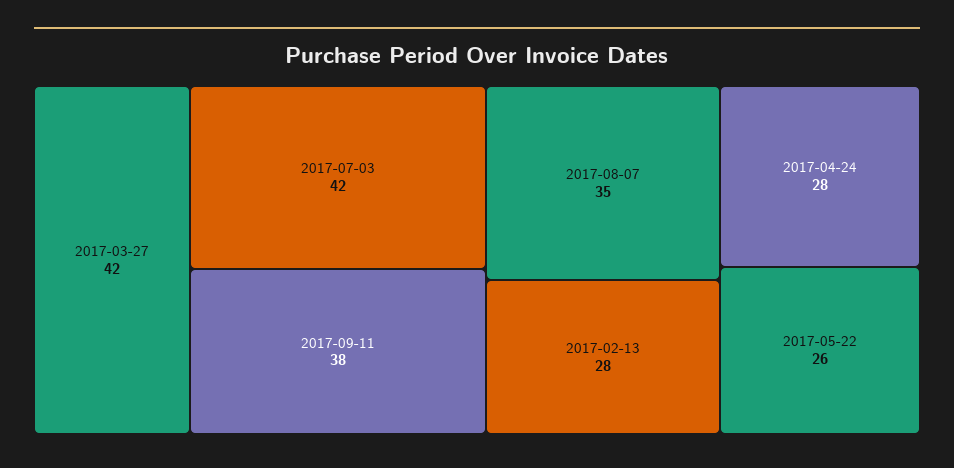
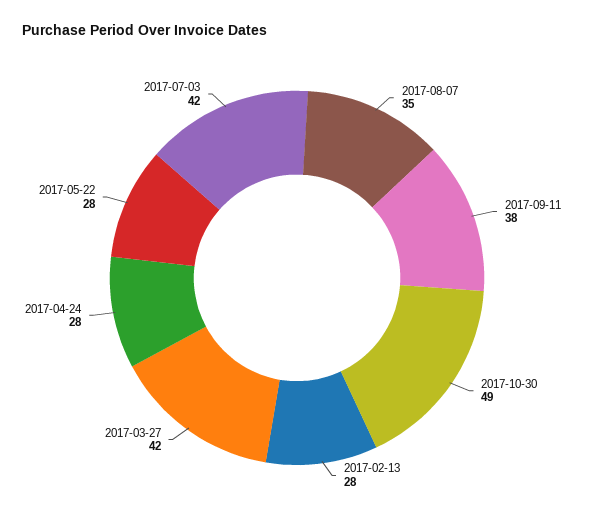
2017-05-22: 26 -> 28
2017-10-30: none -> 49

